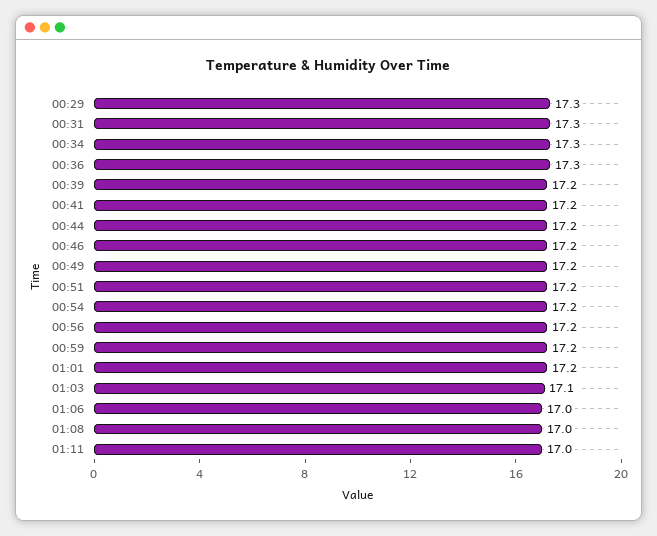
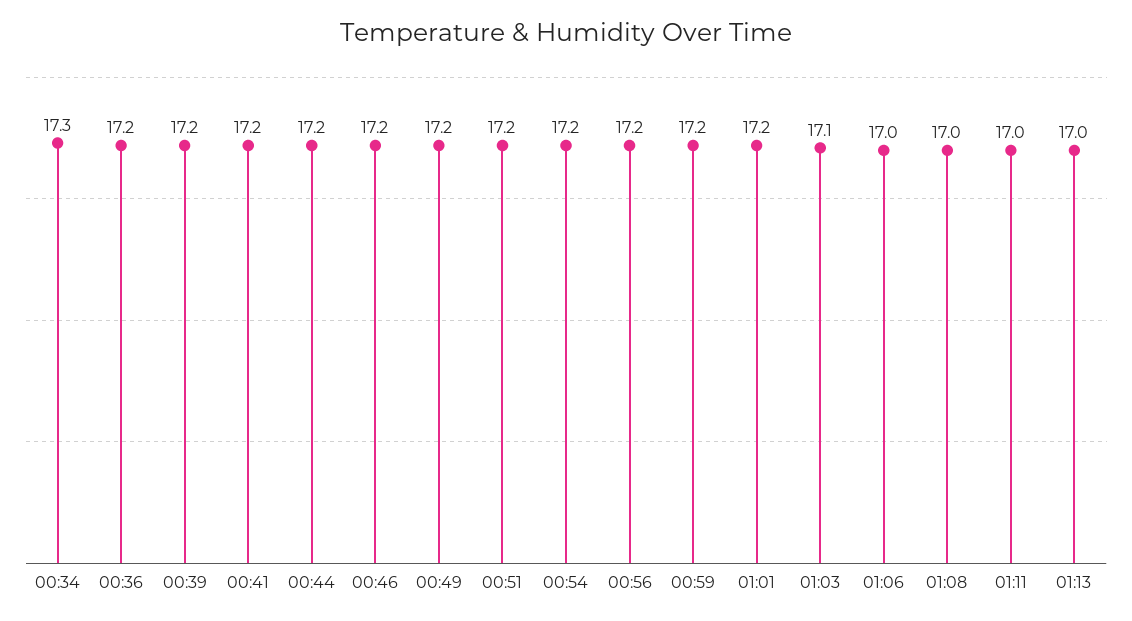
00:29: 17.3 -> none
00:31: 17.3 -> none
00:36: 17.3 -> 17.2
01:13: none -> 17

